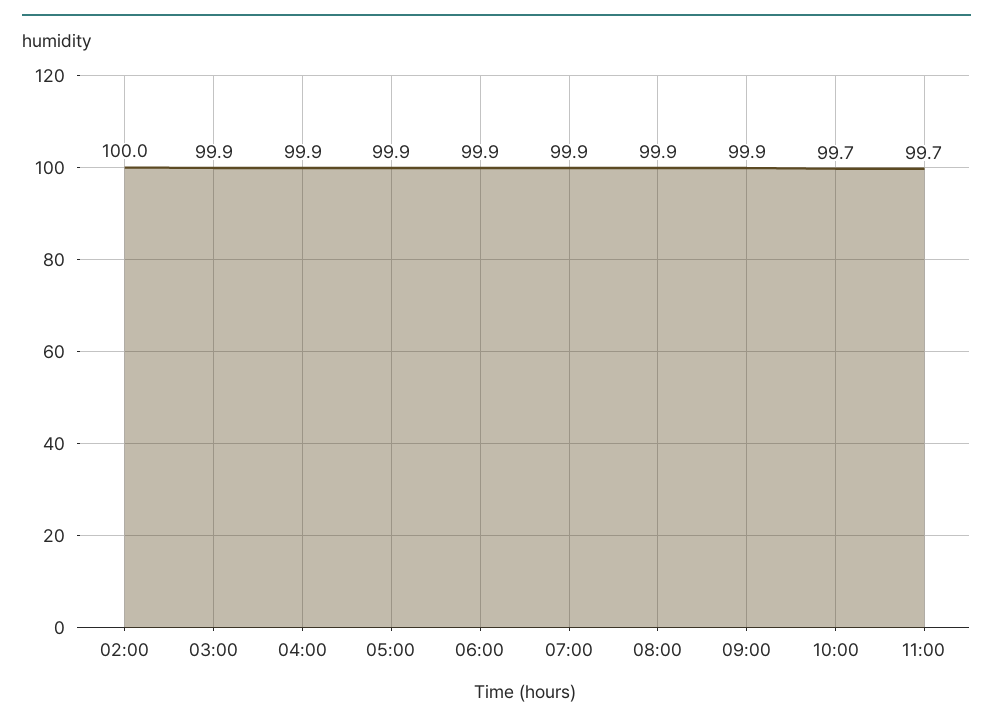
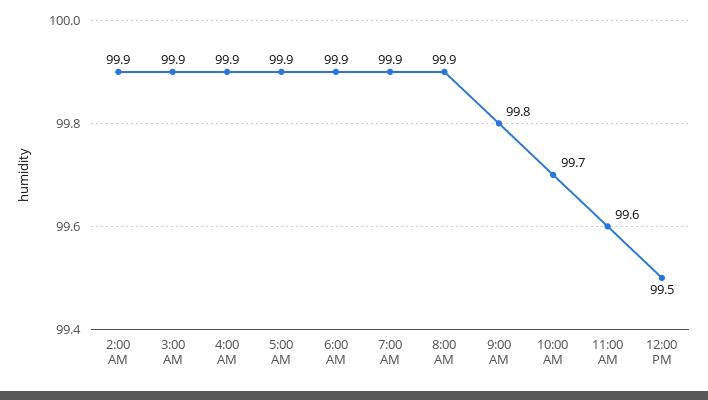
02:00: 100 -> 99.9
09:00: 99.9 -> 99.8
11:00: 99.7 -> 99.6
12:00 PM: none -> 99.5

